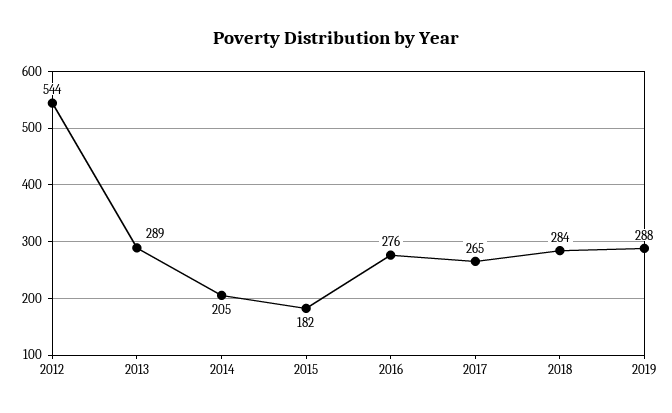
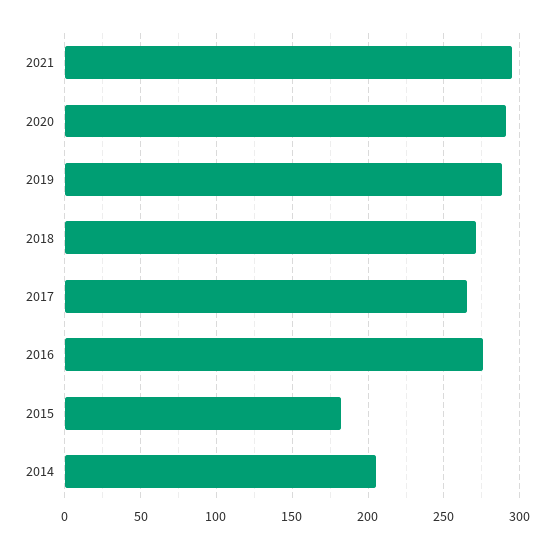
2012: 544 -> none
2013: 289 -> none
2018: 284 -> 270
2021: none -> 295
2020: none -> 290

